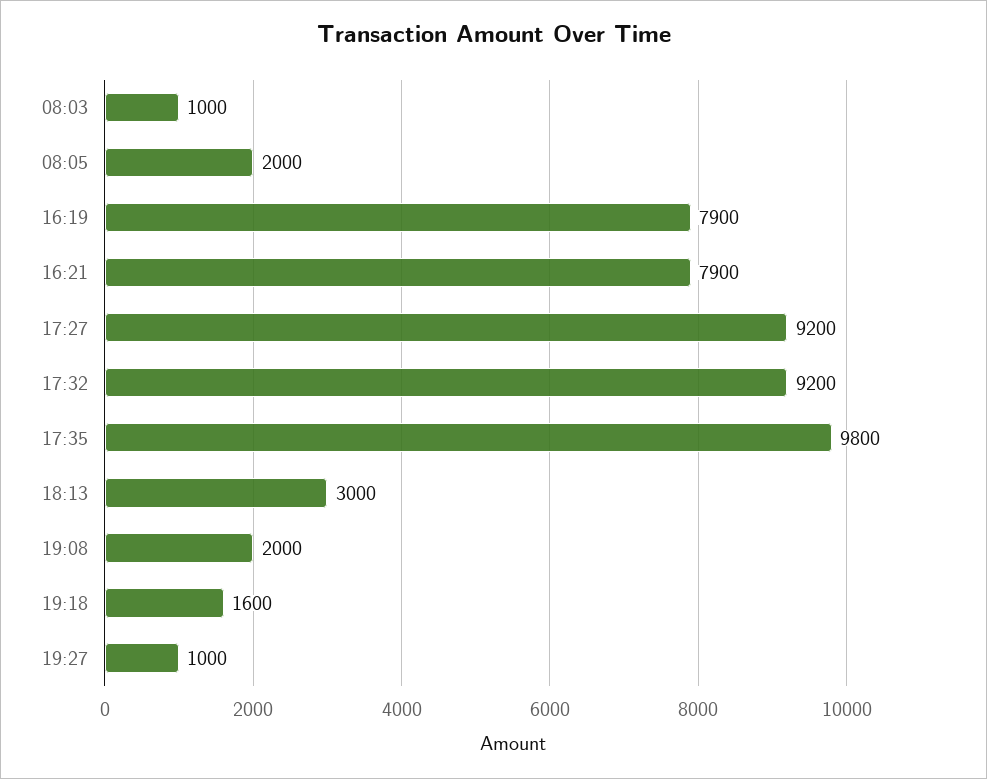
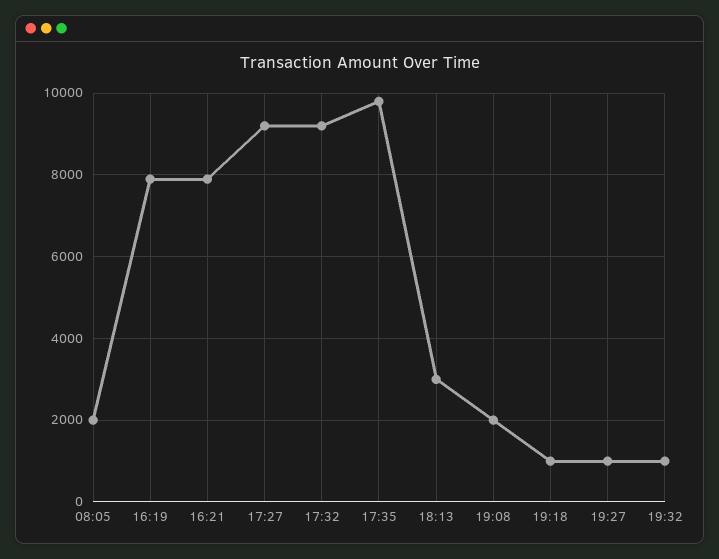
08:03: 1000 -> none
19:18: 1600 -> 1000
19:32: none -> 1000

